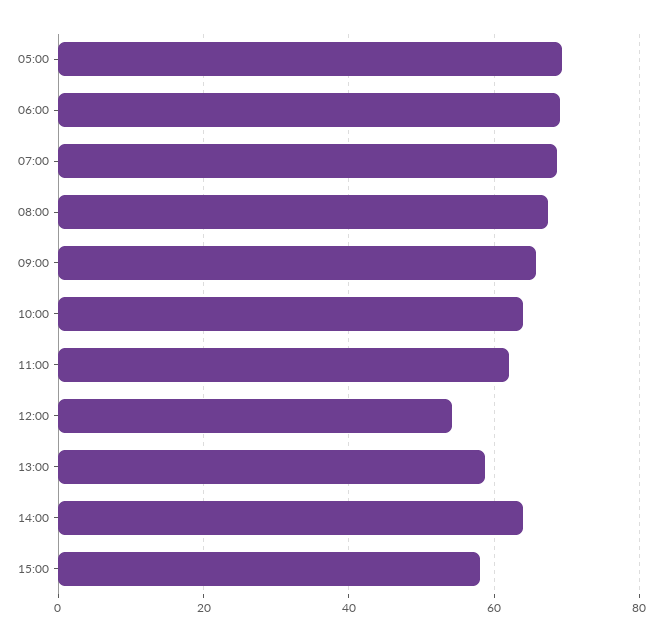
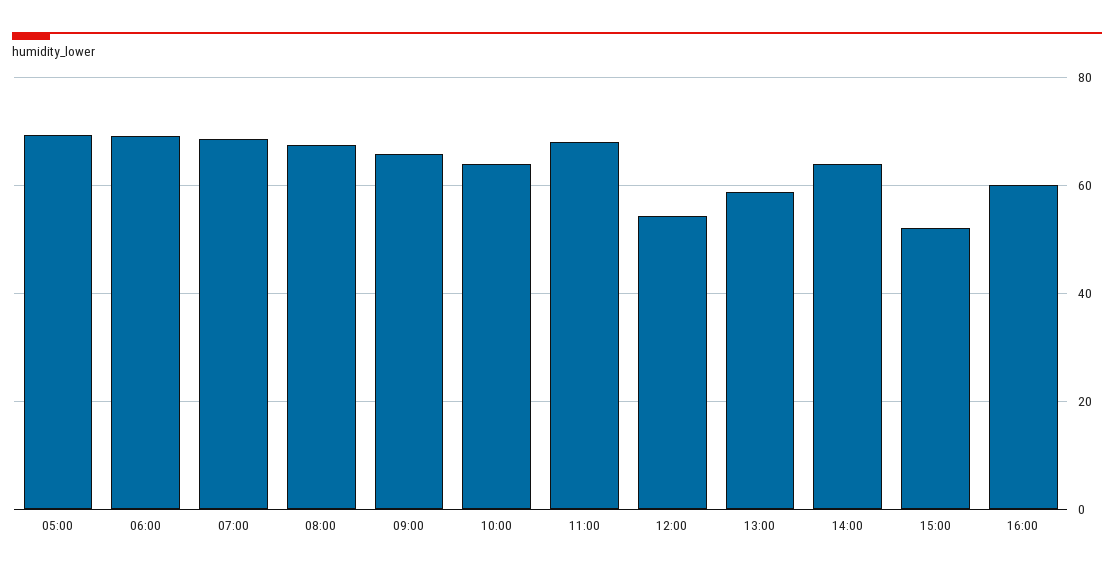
11:00: 62 -> 68
15:00: 58 -> 52
16:00: none -> 60

